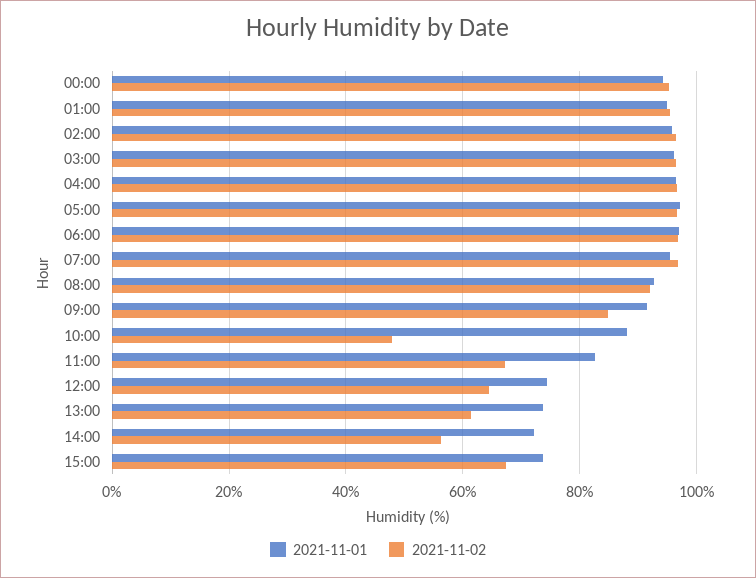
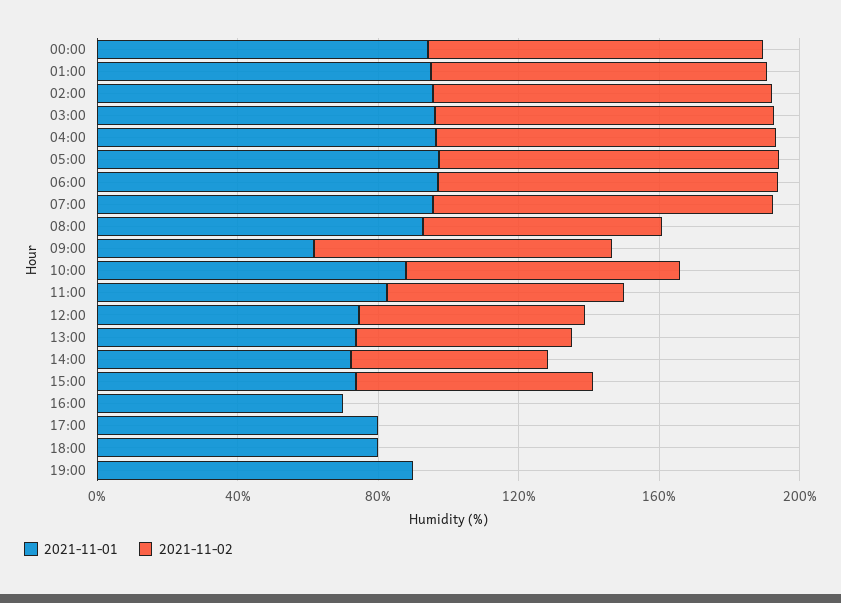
2021-11-02, 08:00: 92 -> 70
2021-11-01, 09:00: 92 -> 60
2021-11-02, 10:00: 48 -> 80
2021-11-01, 16:00: none -> 70
2021-11-02, 16:00: none -> 0
2021-11-01, 17:00: none -> 80
2021-11-02, 17:00: none -> 0
2021-11-01, 18:00: none -> 80
2021-11-02, 18:00: none -> 0
2021-11-01, 19:00: none -> 90
2021-11-02, 19:00: none -> 0

